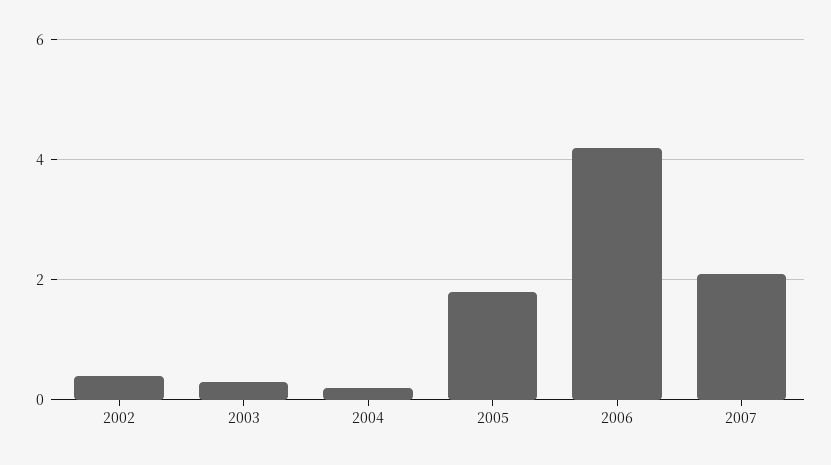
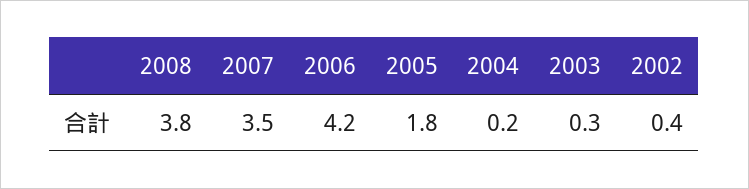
2007: 2 -> 3.5
2008: none -> 3.8

